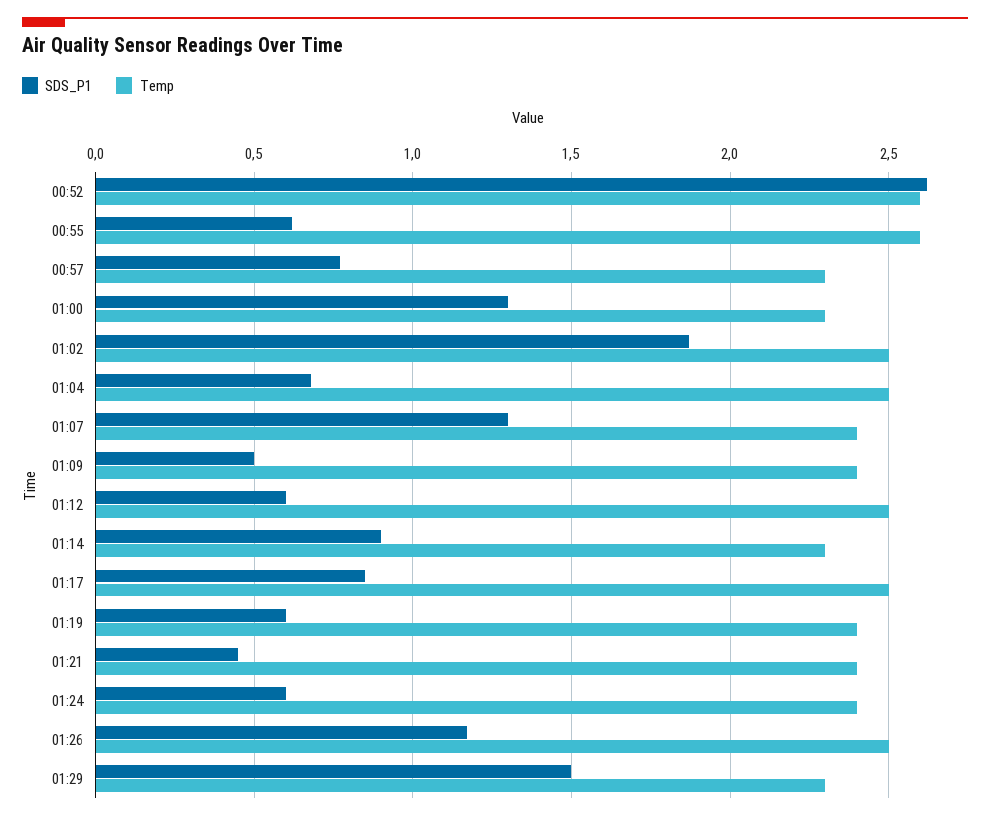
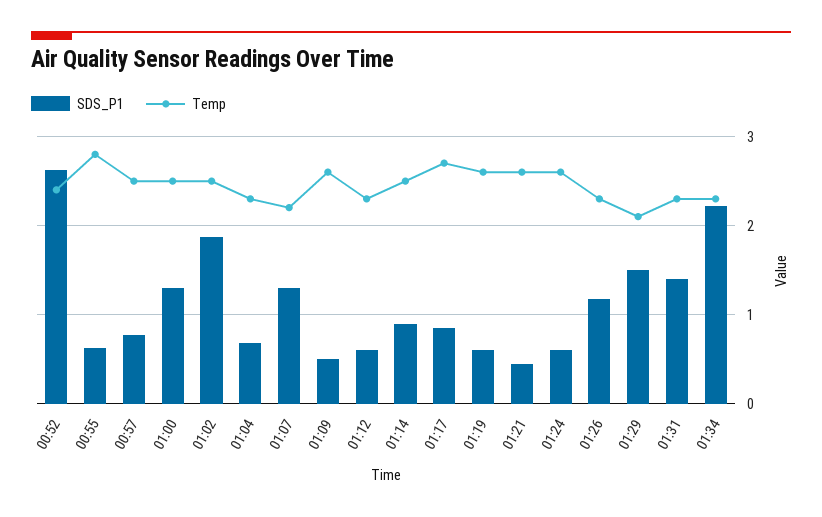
Temp, 00:52: 2.6 -> 2.4
Temp, 00:55: 2.6 -> 2.8
Temp, 00:57: 2.3 -> 2.5
Temp, 01:00: 2.3 -> 2.5
Temp, 01:04: 2.5 -> 2.3
Temp, 01:07: 2.4 -> 2.2
Temp, 01:09: 2.4 -> 2.6
Temp, 01:12: 2.5 -> 2.3
Temp, 01:14: 2.3 -> 2.5
Temp, 01:17: 2.5 -> 2.7
Temp, 01:19: 2.4 -> 2.6
Temp, 01:21: 2.4 -> 2.6
Temp, 01:24: 2.4 -> 2.6
Temp, 01:26: 2.5 -> 2.3
Temp, 01:29: 2.3 -> 2.1
SDS_P1, 01:31: none -> 1.4
Temp, 01:31: none -> 2.3
SDS_P1, 01:34: none -> 2.2
Temp, 01:34: none -> 2.3

